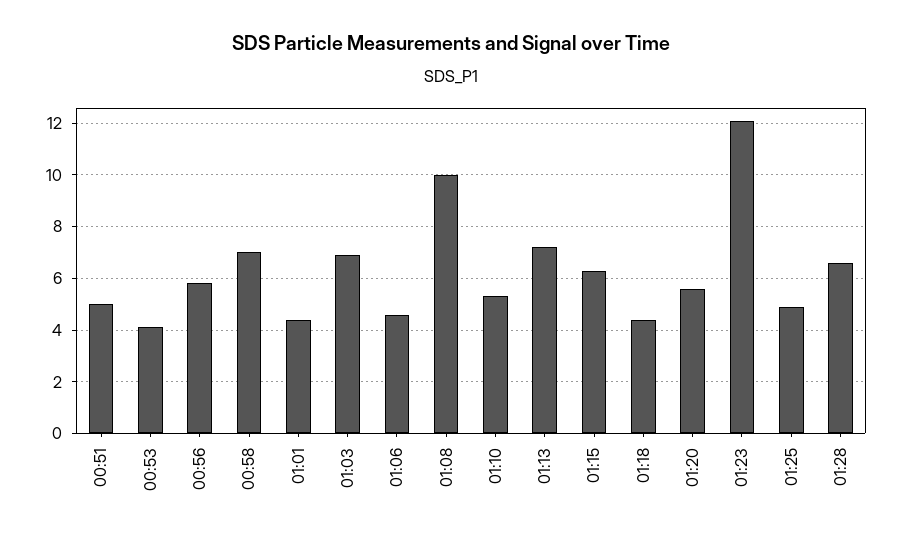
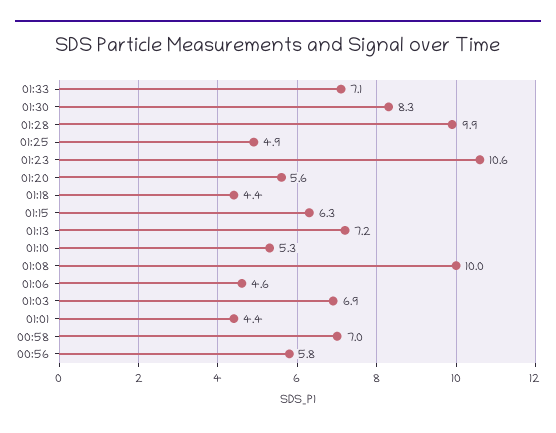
00:51: 5 -> none
00:53: 4 -> none
01:23: 12 -> 10.6
01:28: 6.5 -> 9.9
01:33: none -> 7.1
01:30: none -> 8.3

